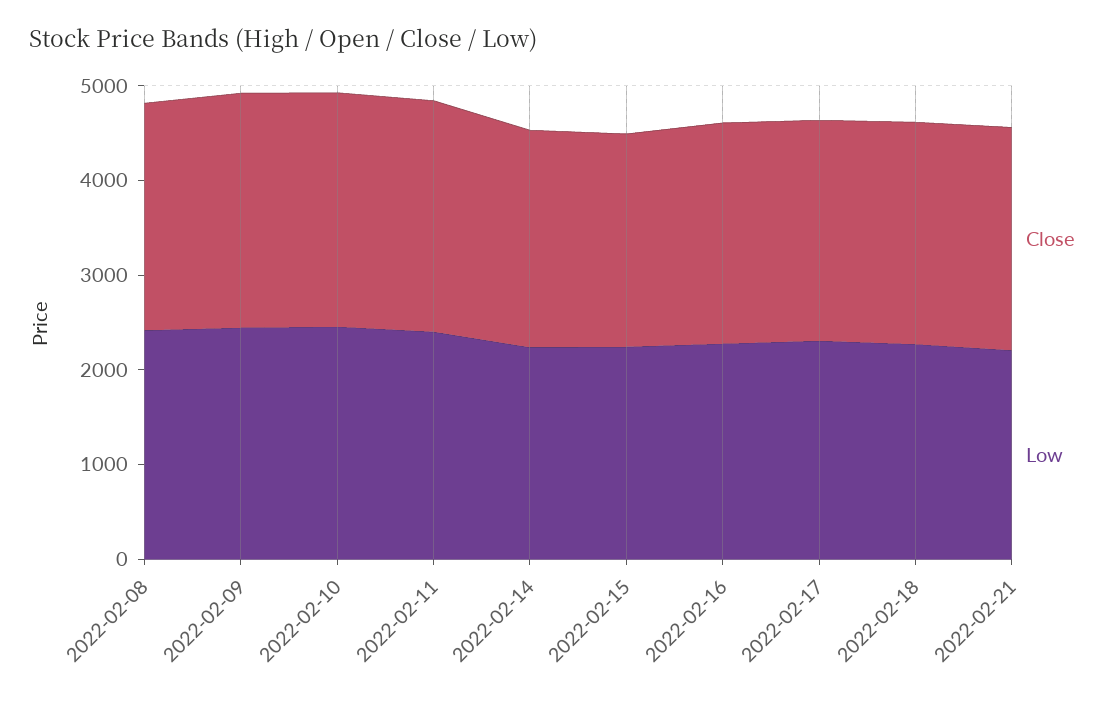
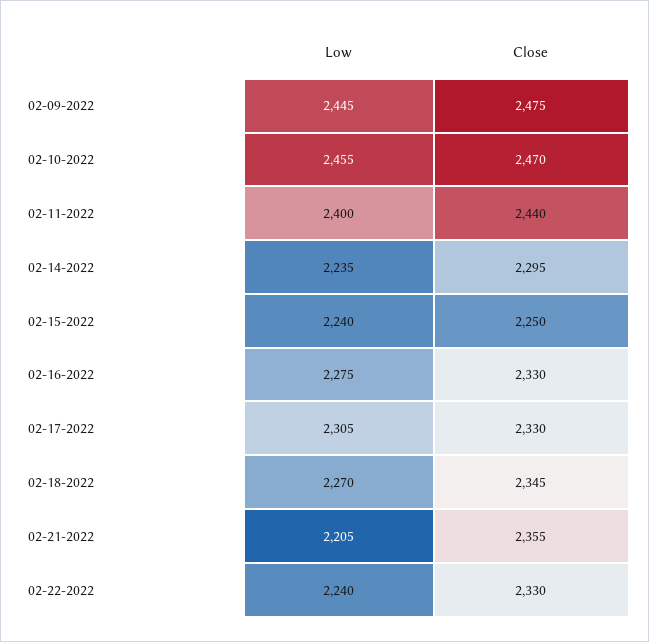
Close, 2022-02-08: 2400 -> none
Low, 2022-02-08: 2400 -> none
Low, 02-22-2022: none -> 2240
Close, 02-22-2022: none -> 2330

